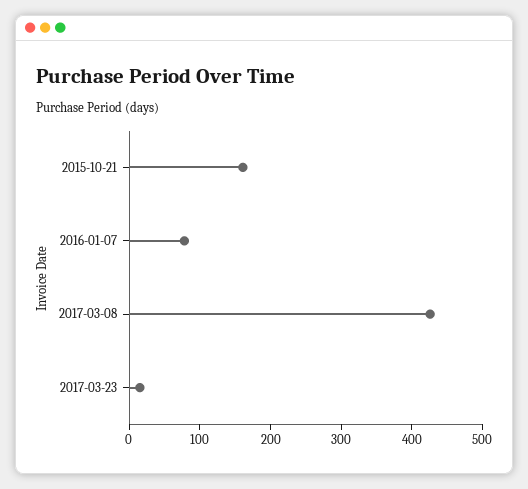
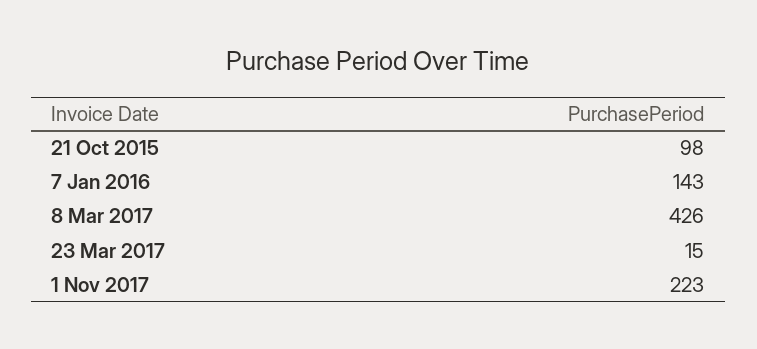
2015-10-21: 160 -> 98
2016-01-07: 80 -> 143
1 Nov 2017: none -> 223

